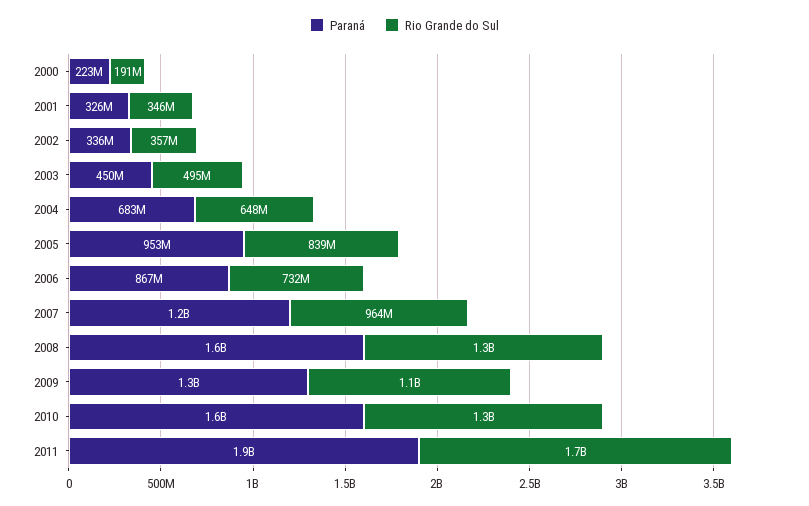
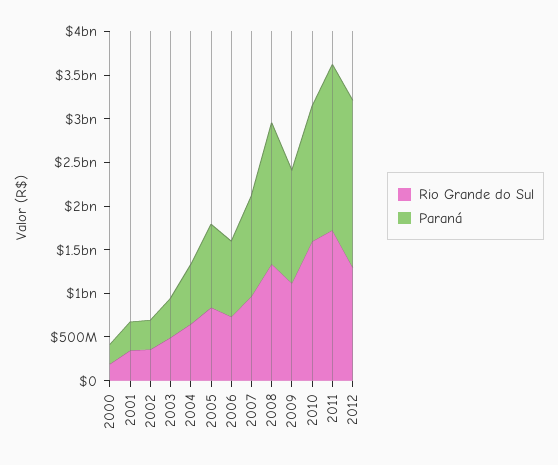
Rio Grande do Sul, 2010: 1300000000 -> 1600000000
Rio Grande do Sul, 2012: none -> 1300000000
Paraná, 2012: none -> 1900000000

